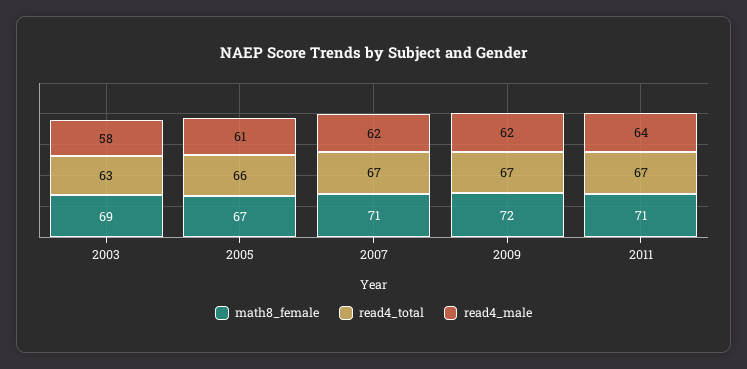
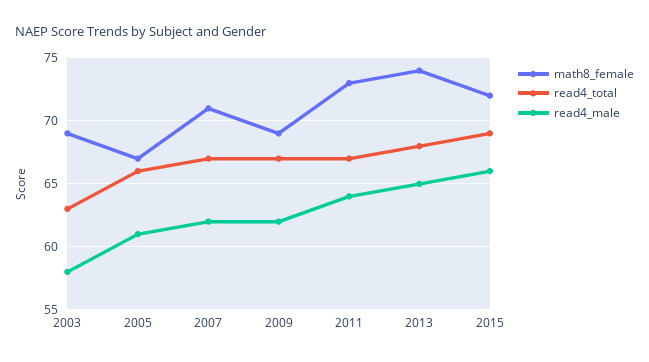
math8_female, 2009: 72 -> 69
math8_female, 2011: 71 -> 73
math8_female, 2013: none -> 74
read4_total, 2013: none -> 68
read4_male, 2013: none -> 65
math8_female, 2015: none -> 72
read4_total, 2015: none -> 69
read4_male, 2015: none -> 66

